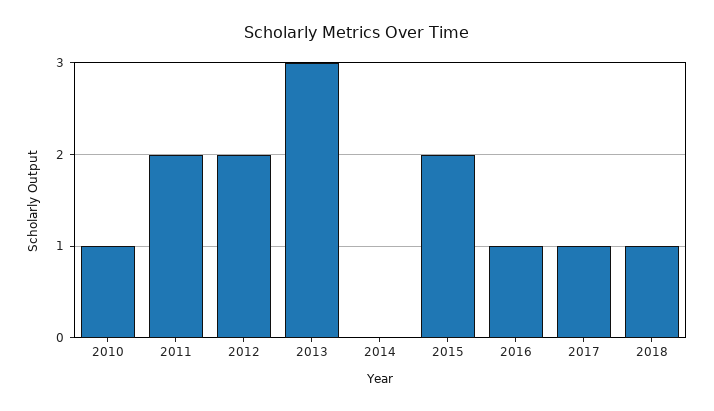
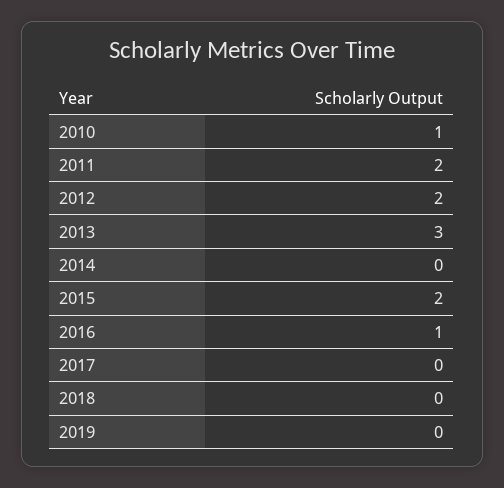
2017: 1 -> 0
2018: 1 -> 0
2019: none -> 0

